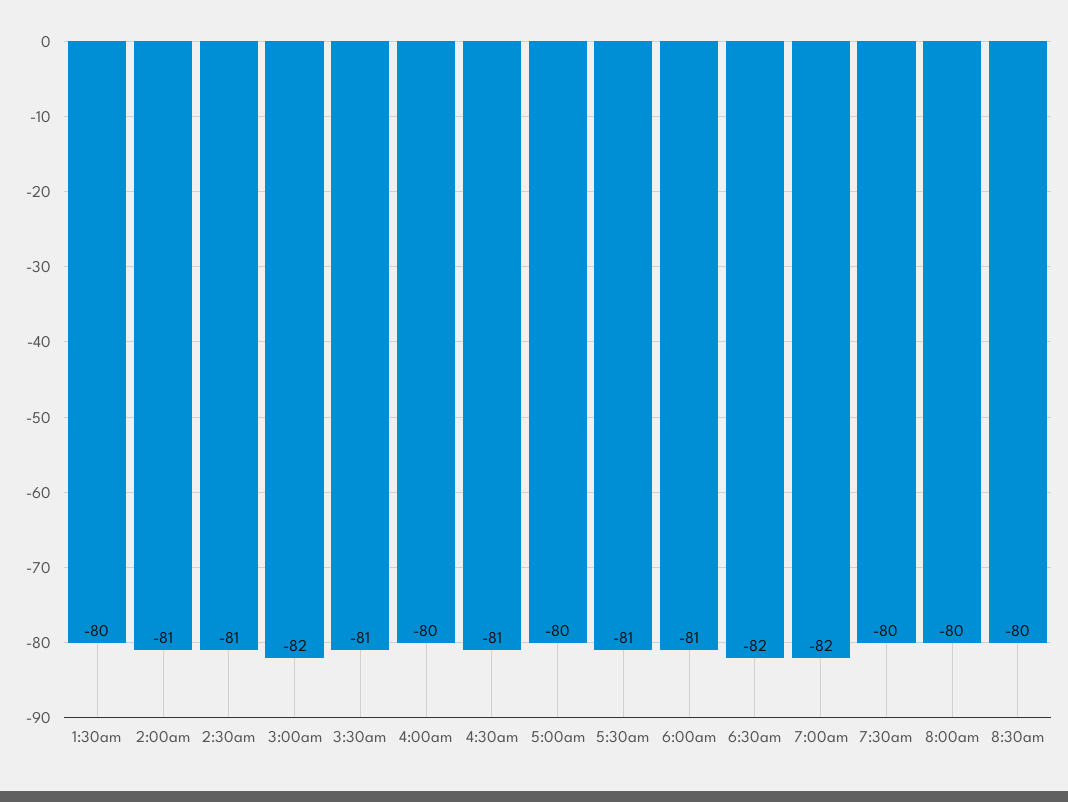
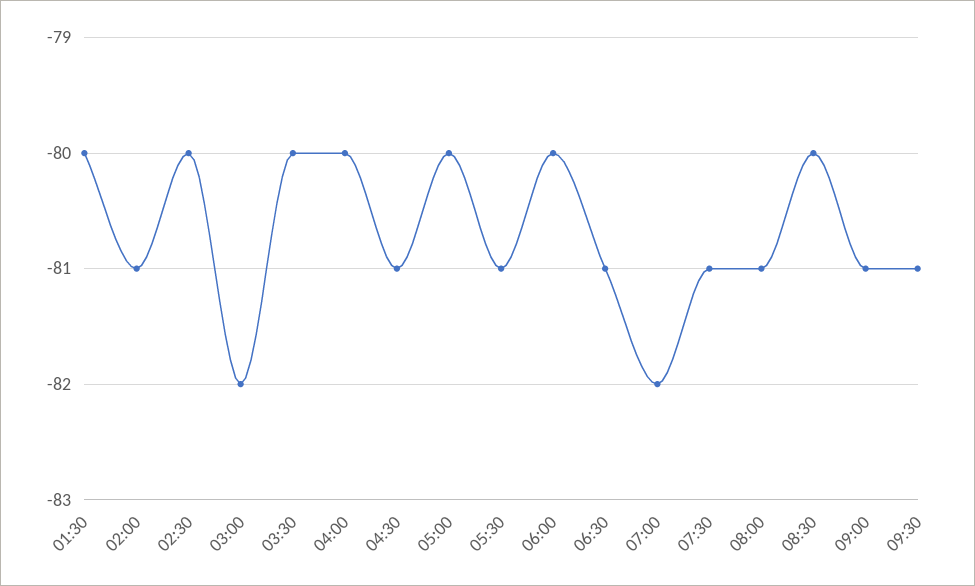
2:30am: -81 -> -80
3:30am: -81 -> -80
6:00am: -81 -> -80
6:30am: -82 -> -81
7:30am: -80 -> -81
8:00am: -80 -> -81
09:00: none -> -81
09:30: none -> -81

